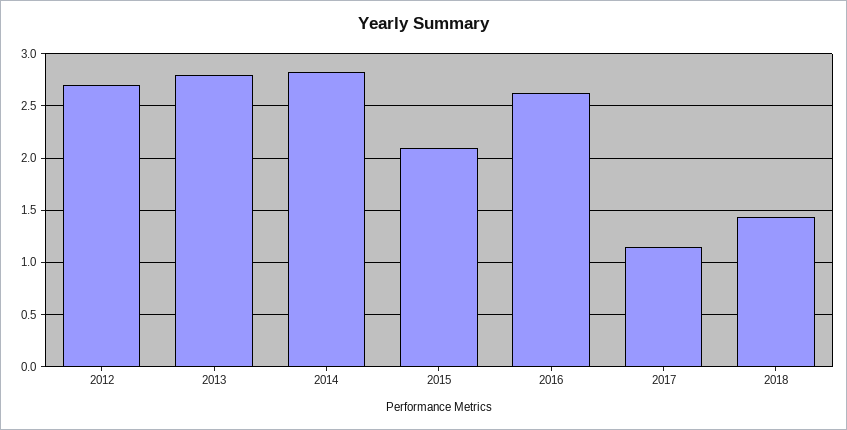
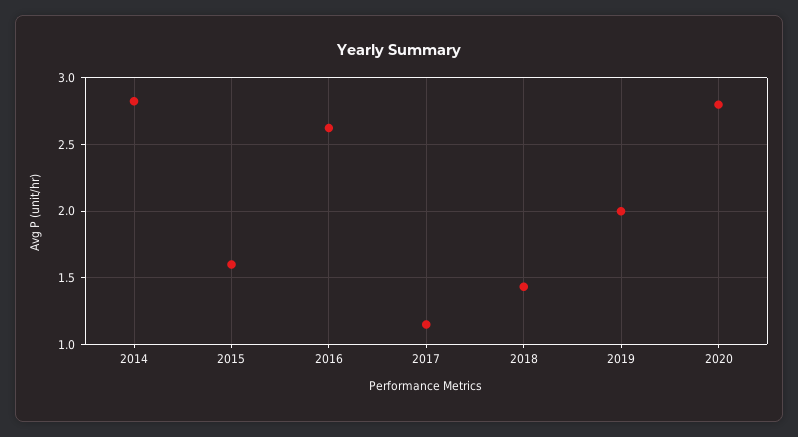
2012: 2.7 -> none
2013: 2.8 -> none
2015: 2.1 -> 1.6
2019: none -> 2
2020: none -> 2.8

